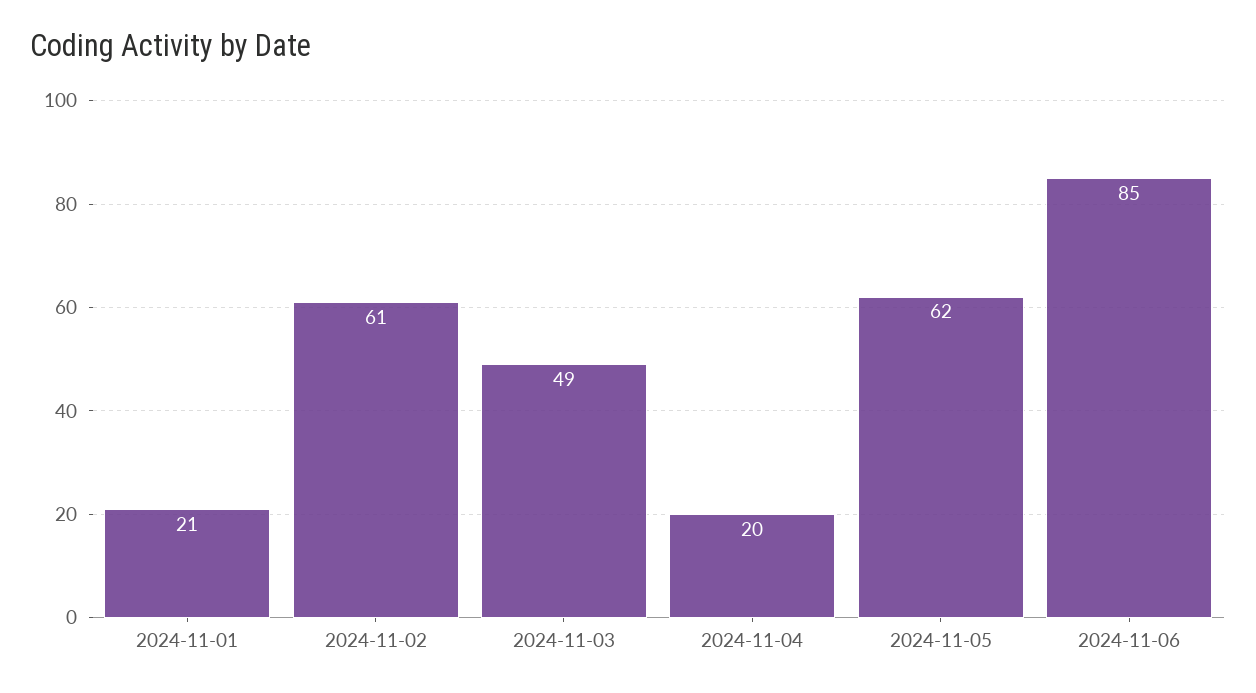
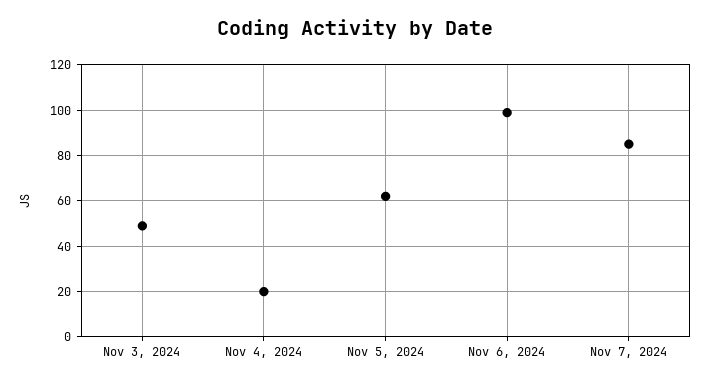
2024-11-01: 21 -> none
2024-11-02: 61 -> none
2024-11-06: 85 -> 100
Nov 7, 2024: none -> 85

